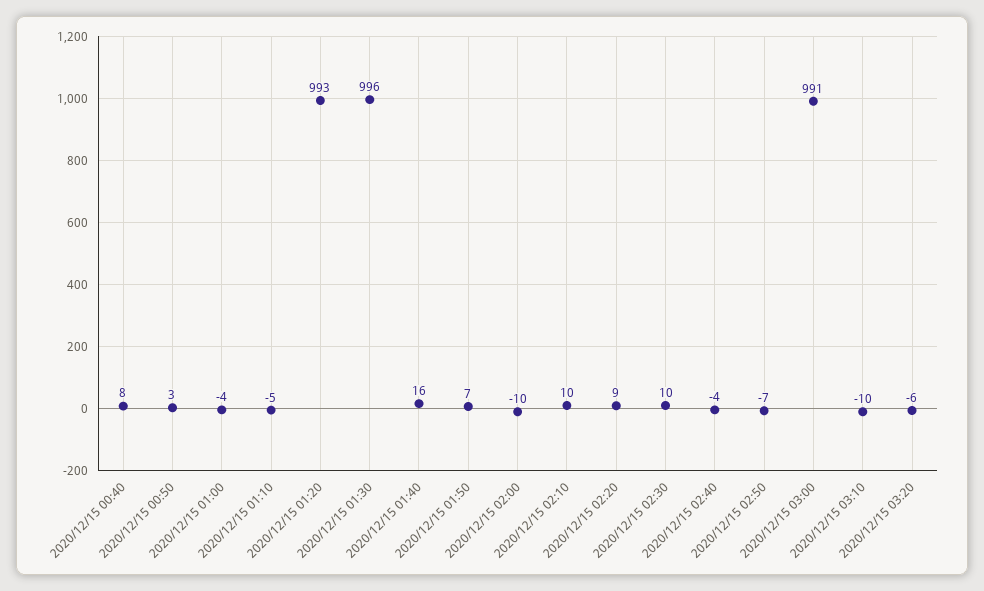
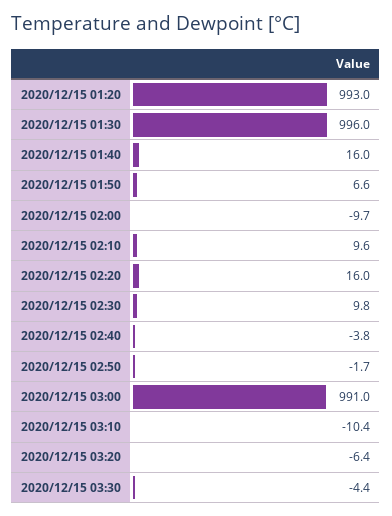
2020/12/15 00:40: 8 -> none
2020/12/15 00:50: 3 -> none
2020/12/15 01:00: -4 -> none
2020/12/15 01:10: -5 -> none
2020/12/15 02:20: 9 -> 16
2020/12/15 02:50: -7 -> -1.7
2020/12/15 03:30: none -> -4.4

